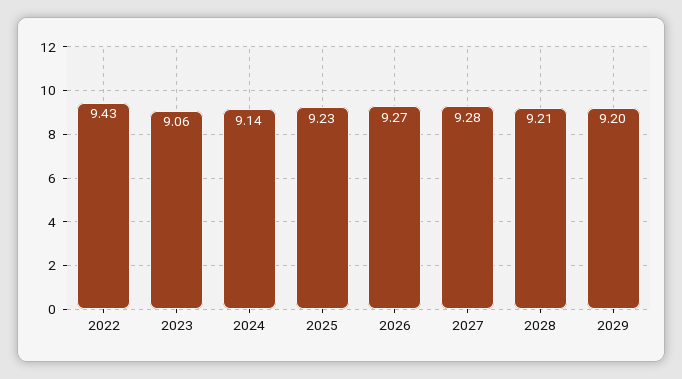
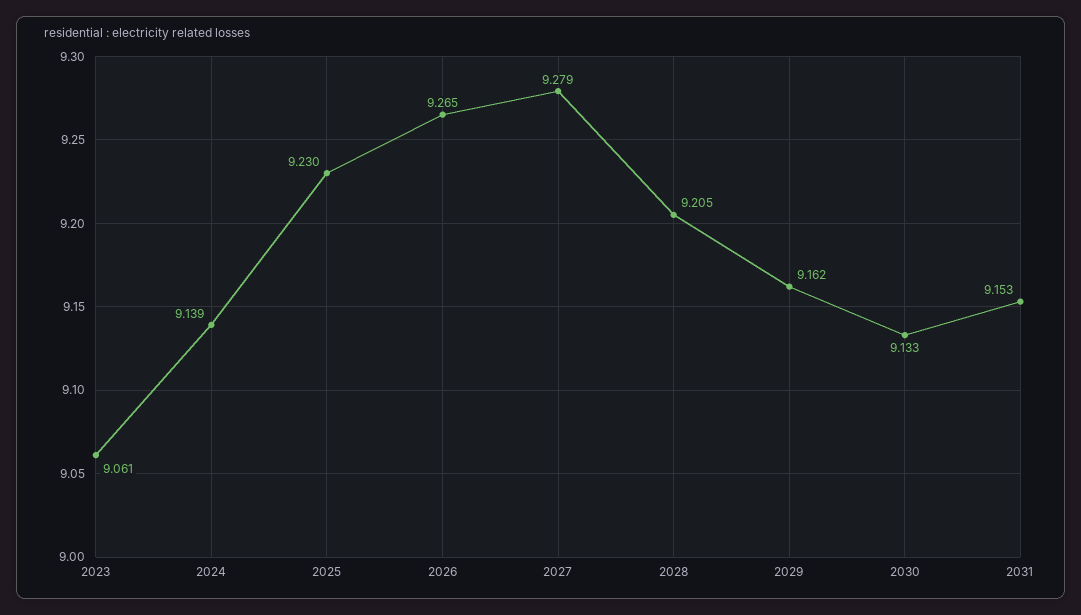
2022: 9.43 -> none
2029: 9.2 -> 9.162
2030: none -> 9.133
2031: none -> 9.153

